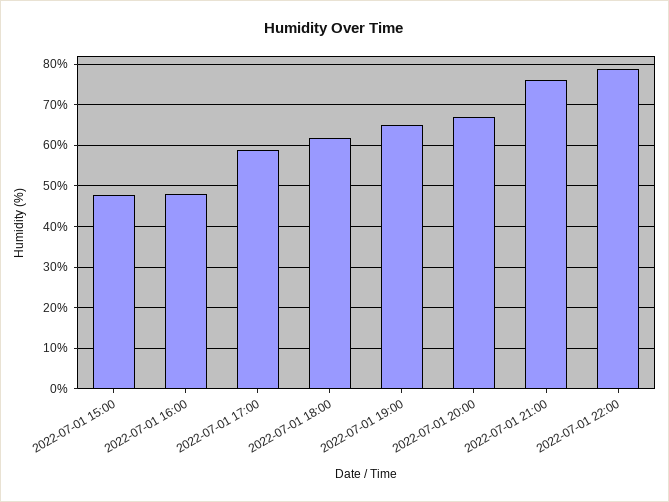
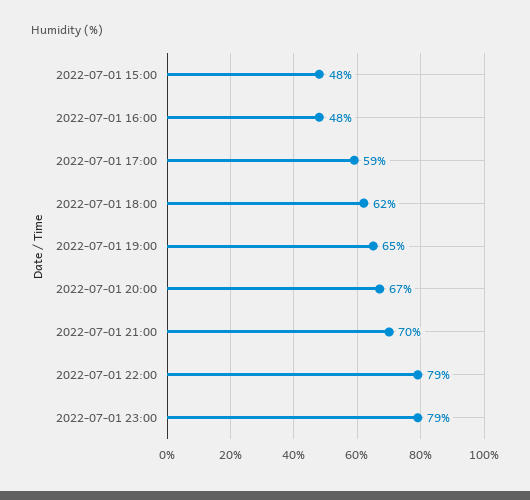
2022-07-01 21:00: 76 -> 70
2022-07-01 23:00: none -> 79

